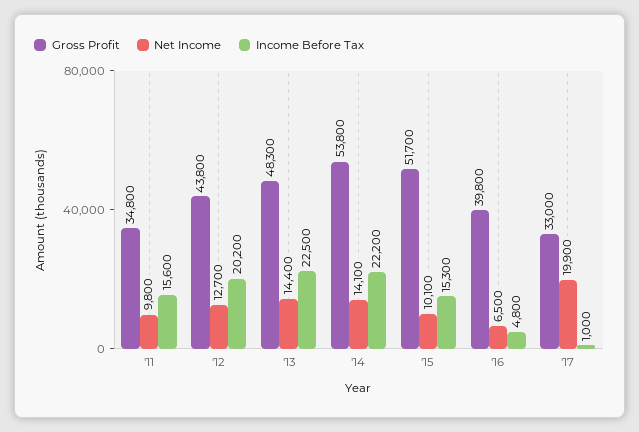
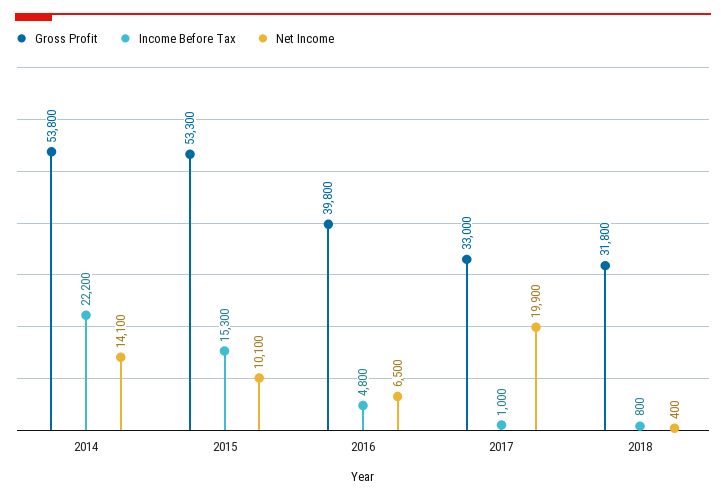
Gross Profit, '11: 34800 -> none
Net Income, '11: 9800 -> none
Income Before Tax, '11: 15600 -> none
Gross Profit, '12: 43800 -> none
Net Income, '12: 12700 -> none
Income Before Tax, '12: 20200 -> none
Gross Profit, '13: 48300 -> none
Net Income, '13: 14400 -> none
Income Before Tax, '13: 22500 -> none
Gross Profit, '15: 51700 -> 53300
Gross Profit, 2018: none -> 31800
Income Before Tax, 2018: none -> 800
Net Income, 2018: none -> 400

